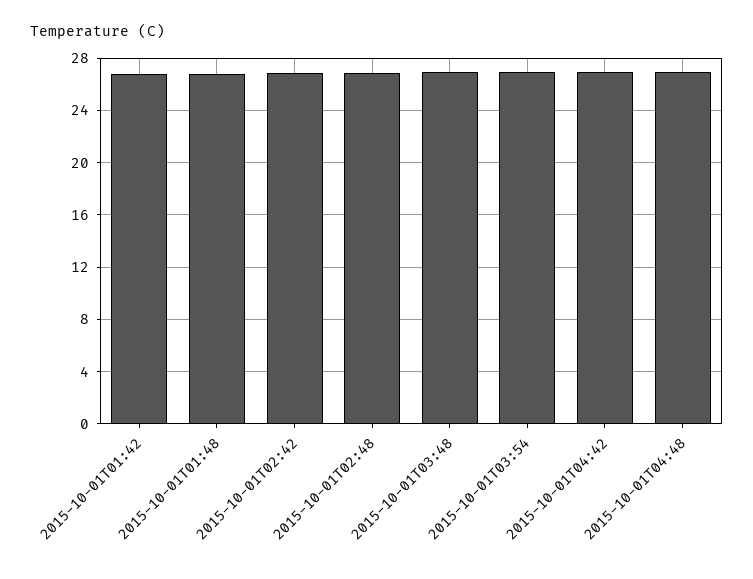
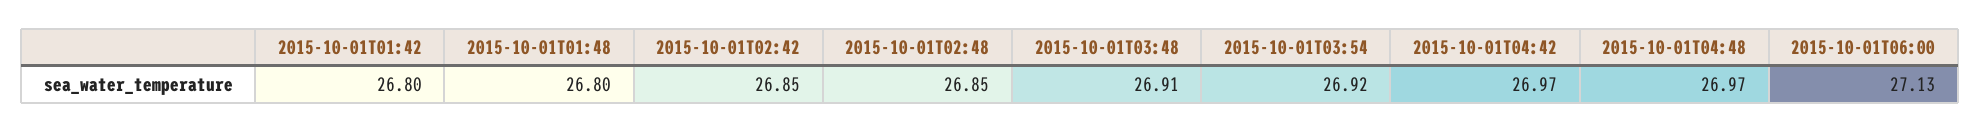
2015-10-01T06:00: none -> 27.13

